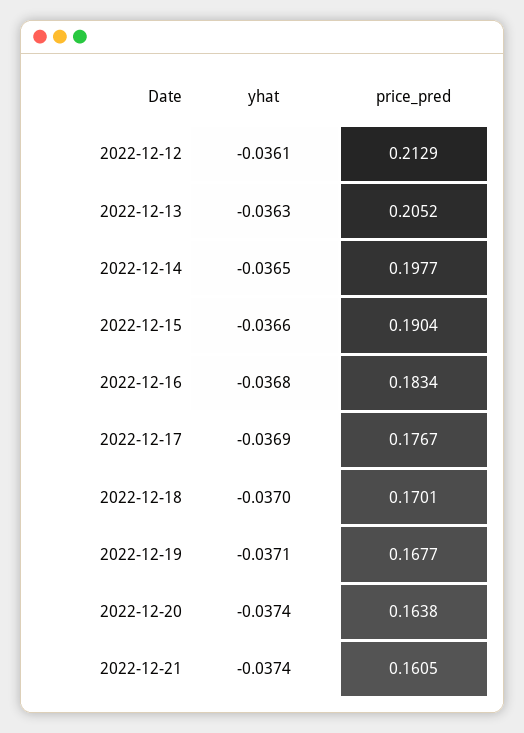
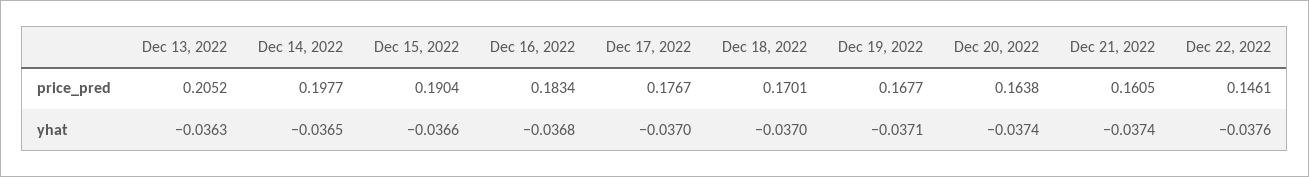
yhat, 2022-12-12: -0.0361 -> none
price_pred, 2022-12-12: 0.2129 -> none
yhat, 2022-12-17: -0.0369 -> -0.037
price_pred, Dec 22, 2022: none -> 0.1461
yhat, Dec 22, 2022: none -> -0.0376

